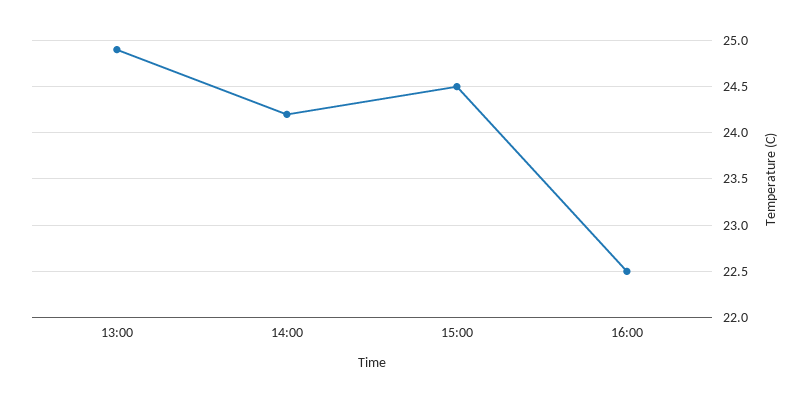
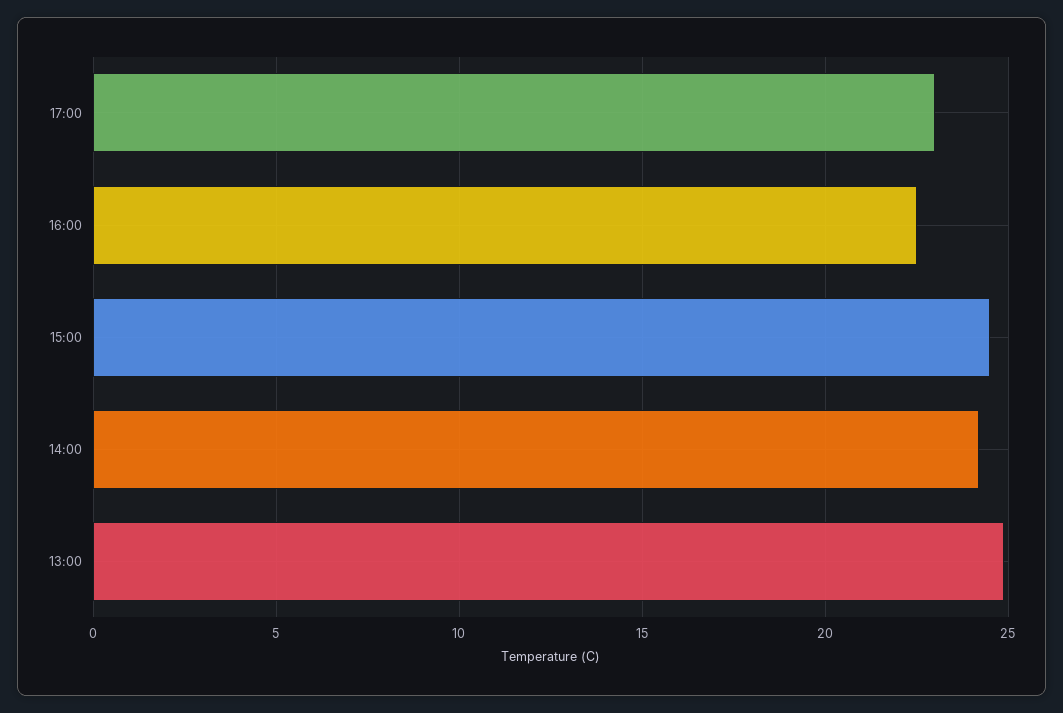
17:00: none -> 23

